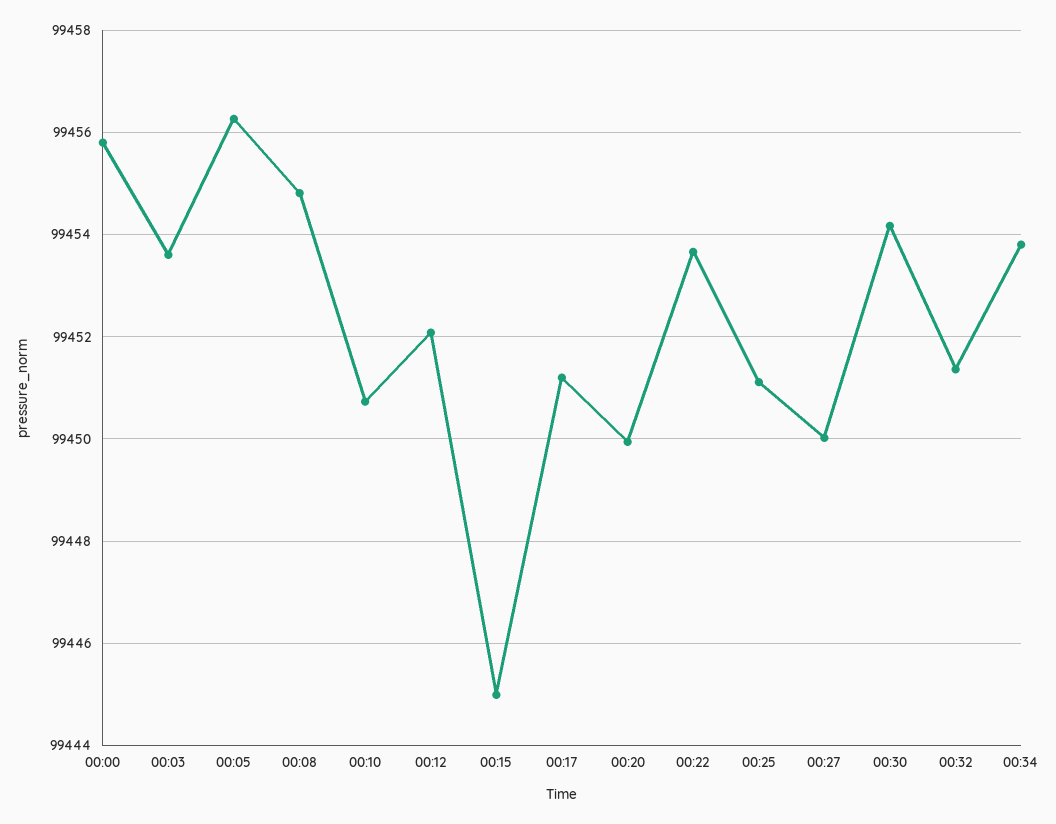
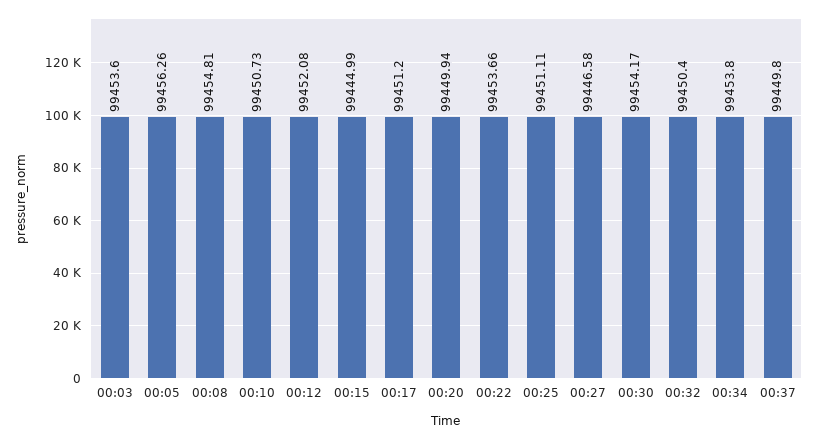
00:00: 99455.8 -> none
00:27: 99450 -> 99446.58
00:32: 99451.4 -> 99450.4
00:37: none -> 99449.8

